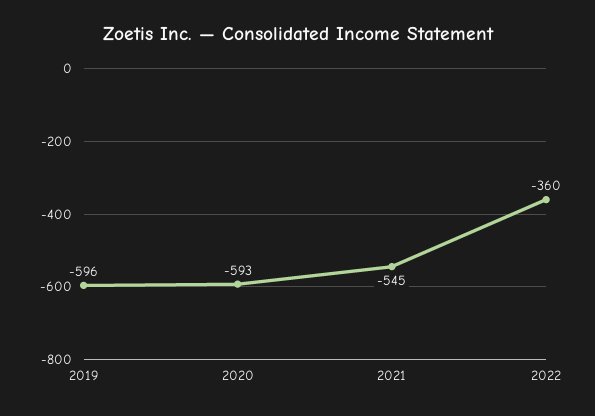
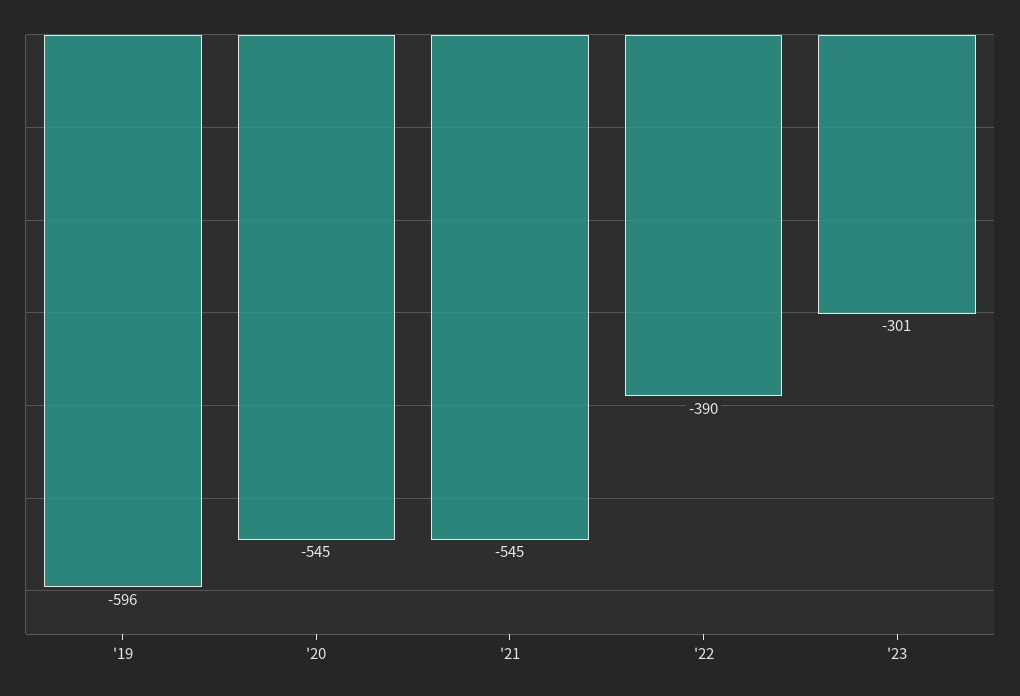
2020: -593 -> -545
2022: -360 -> -390
'23: none -> -301

